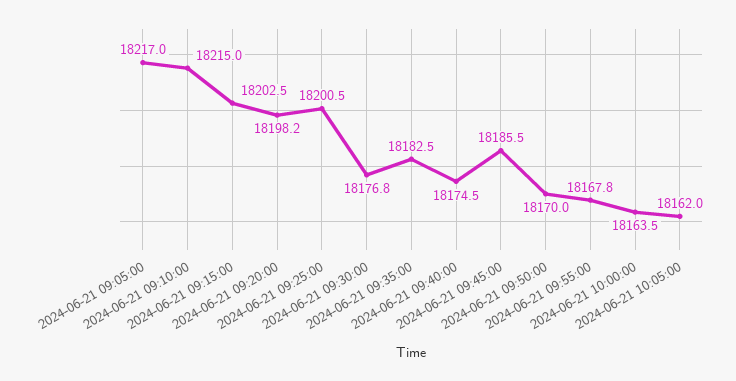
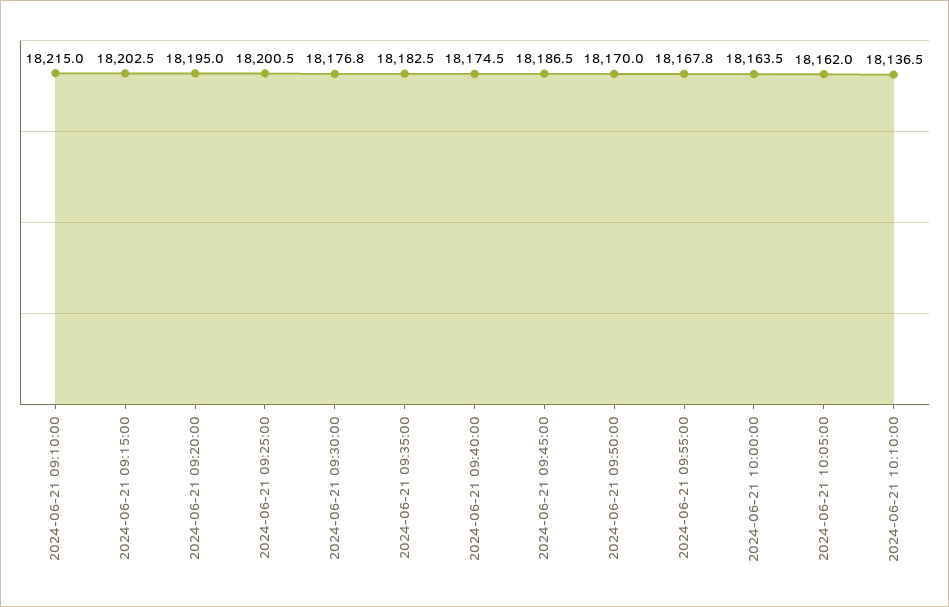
2024-06-21 09:05:00: 18217 -> none
2024-06-21 09:20:00: 18198.2 -> 18195
2024-06-21 09:45:00: 18185.5 -> 18186.5
2024-06-21 10:10:00: none -> 18136.5

